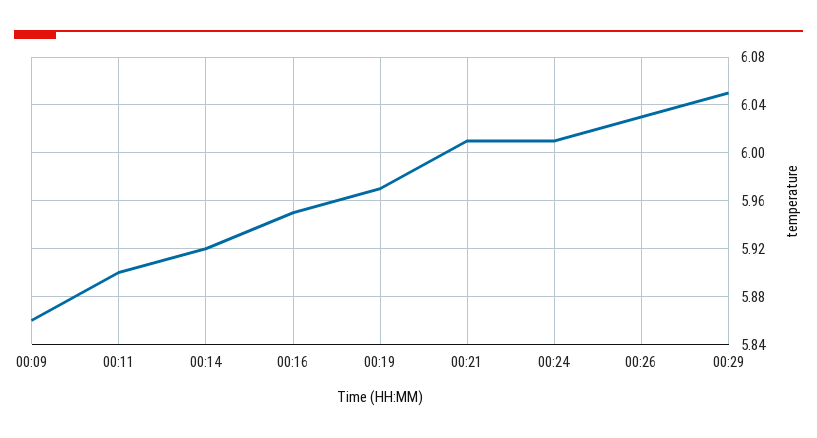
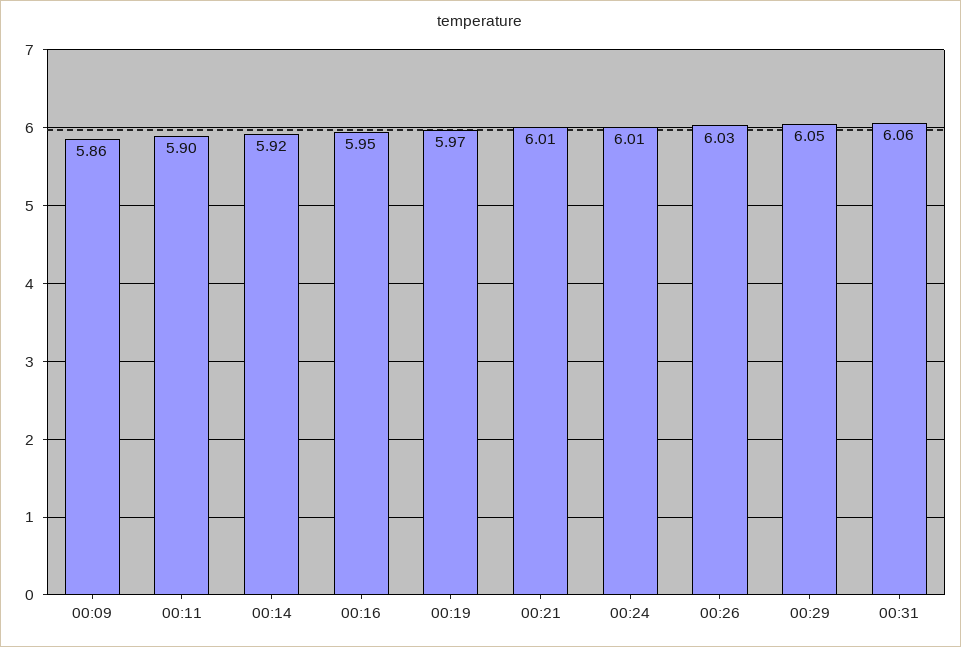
00:31: none -> 6.06

